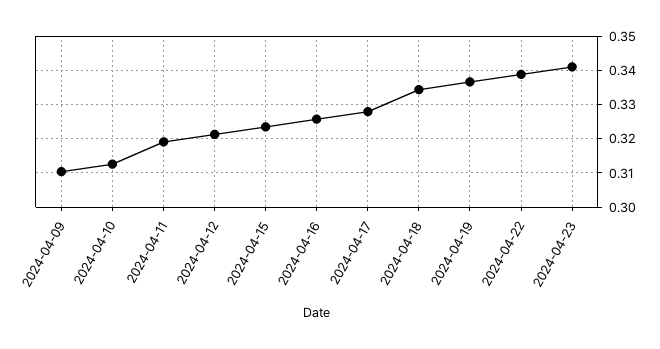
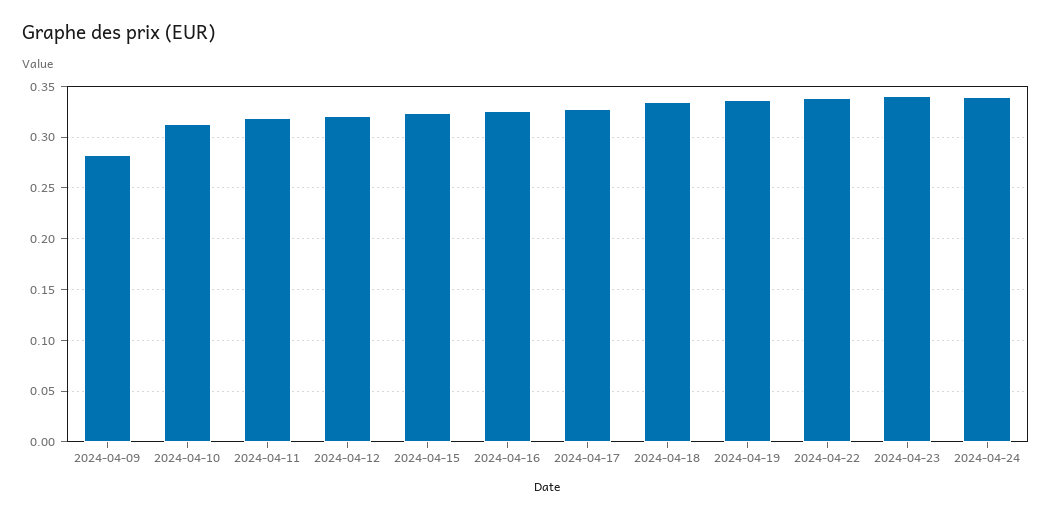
2024-04-09: 0.31 -> 0.28
2024-04-24: none -> 0.34

